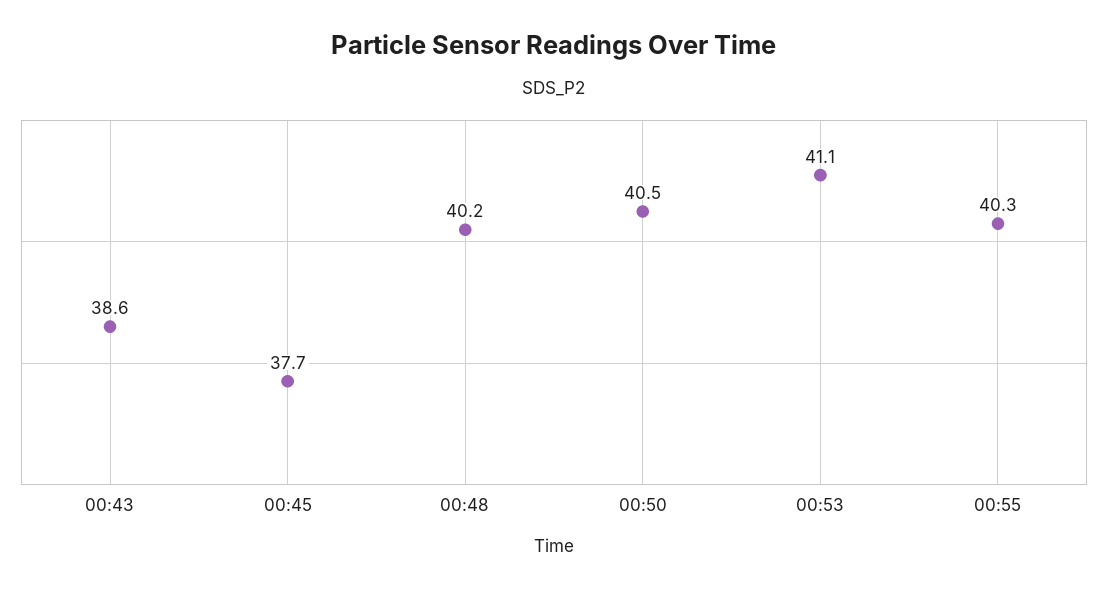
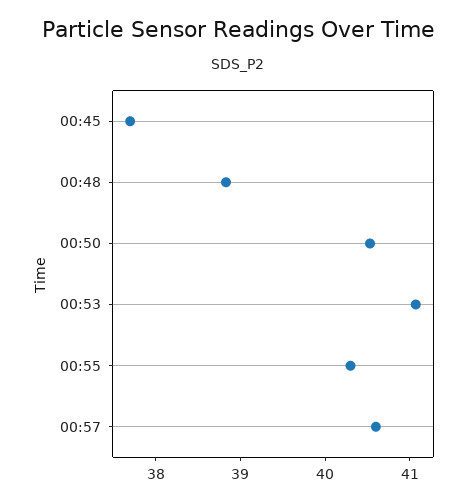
00:43: 38.6 -> none
00:48: 40.2 -> 38.8
00:57: none -> 40.6

